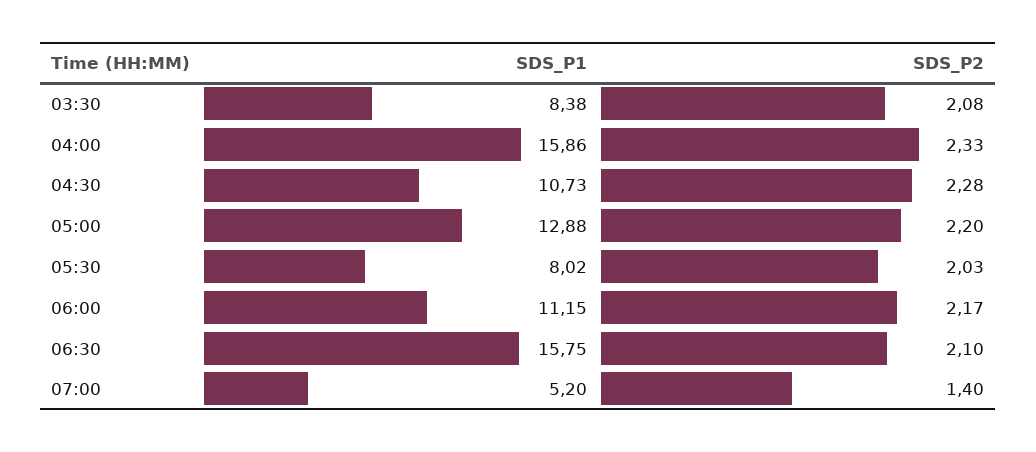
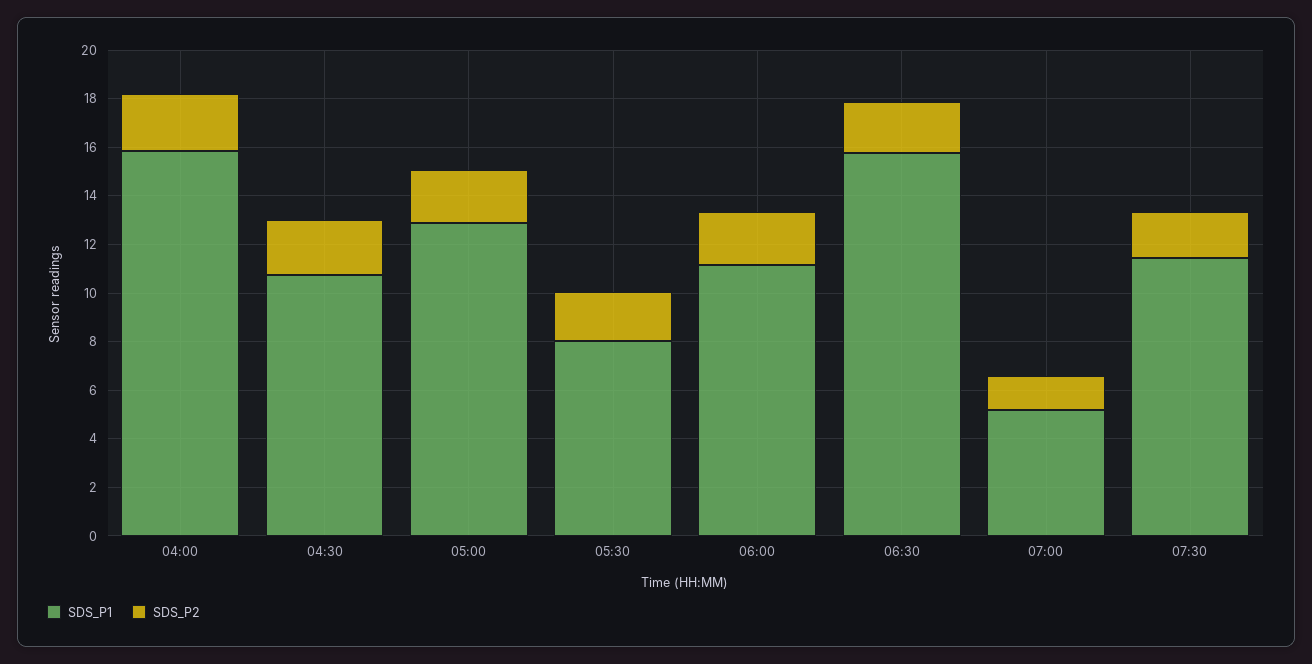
SDS_P1, 03:30: 8.38 -> none
SDS_P2, 03:30: 2.08 -> none
SDS_P1, 07:30: none -> 11.5
SDS_P2, 07:30: none -> 2

